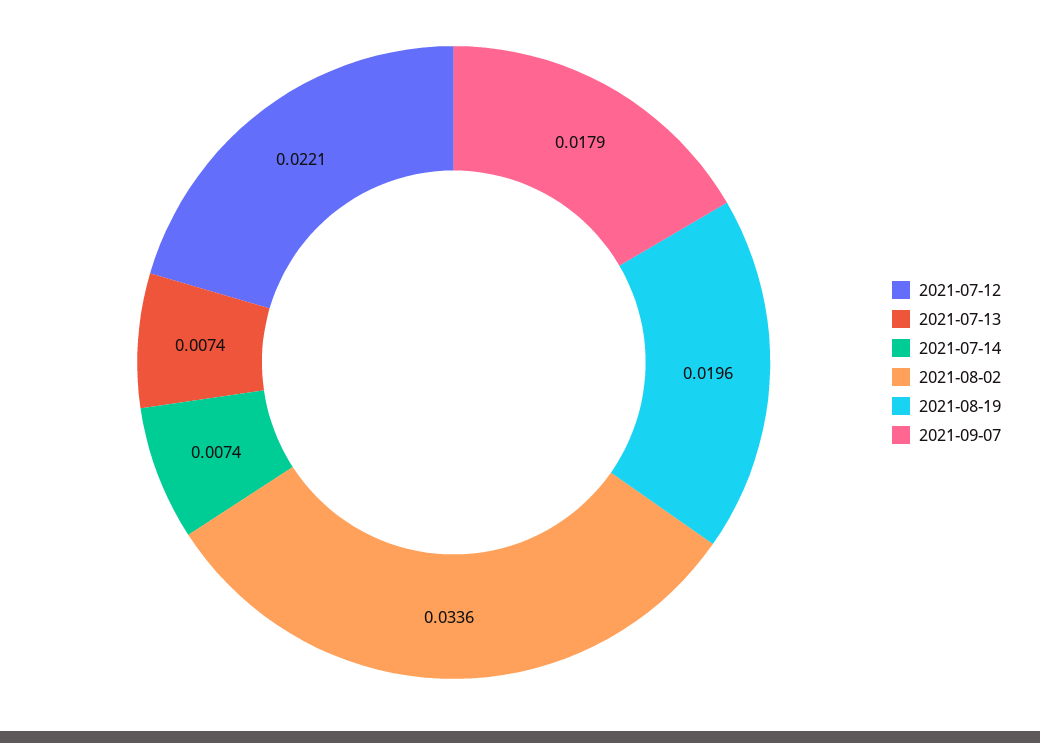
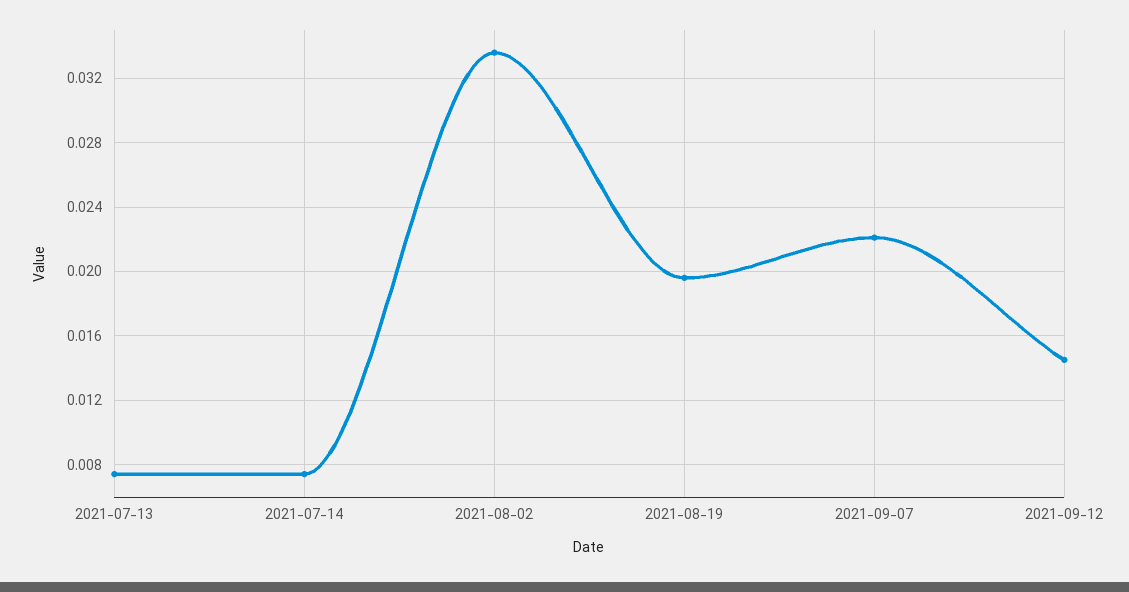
2021-07-12: 0.0221 -> none
2021-09-07: 0.0179 -> 0.022
2021-09-12: none -> 0.0145

